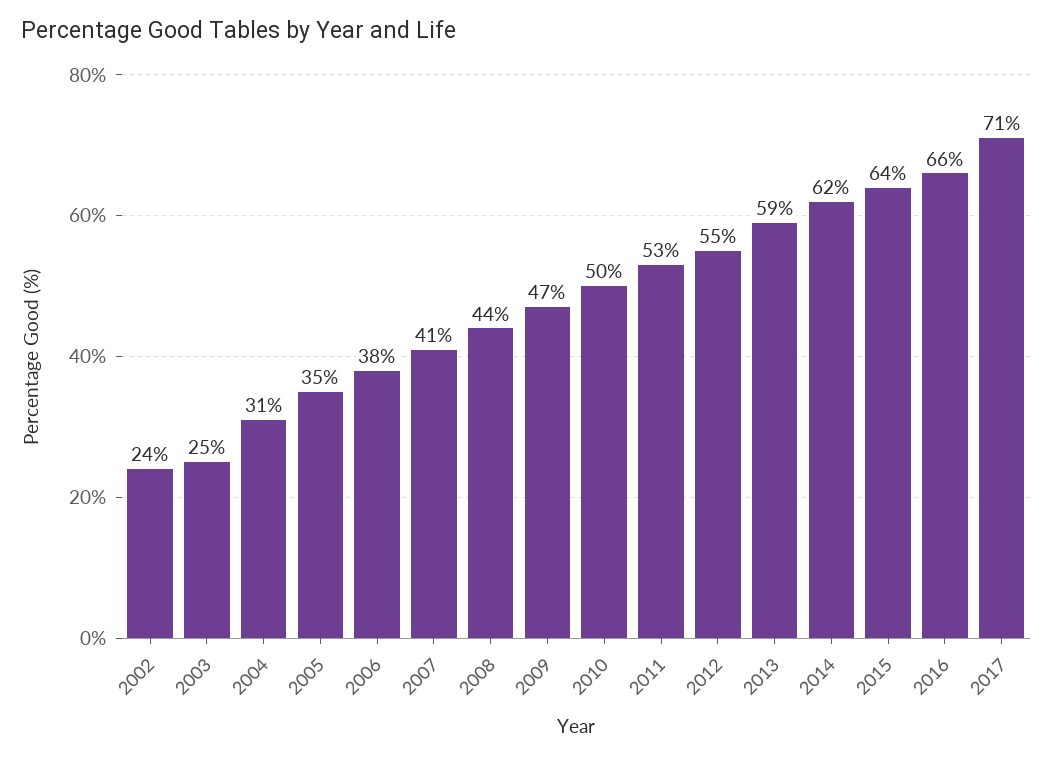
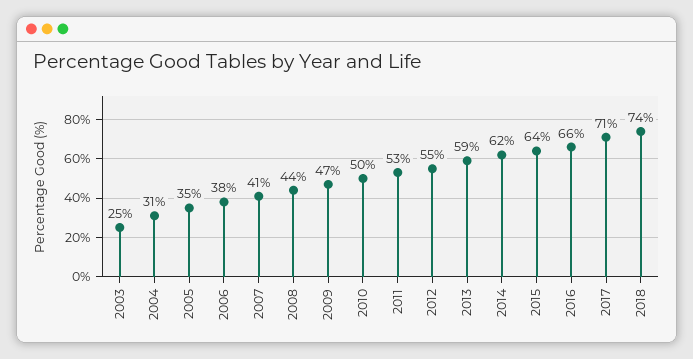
2002: 24 -> none
2018: none -> 74

